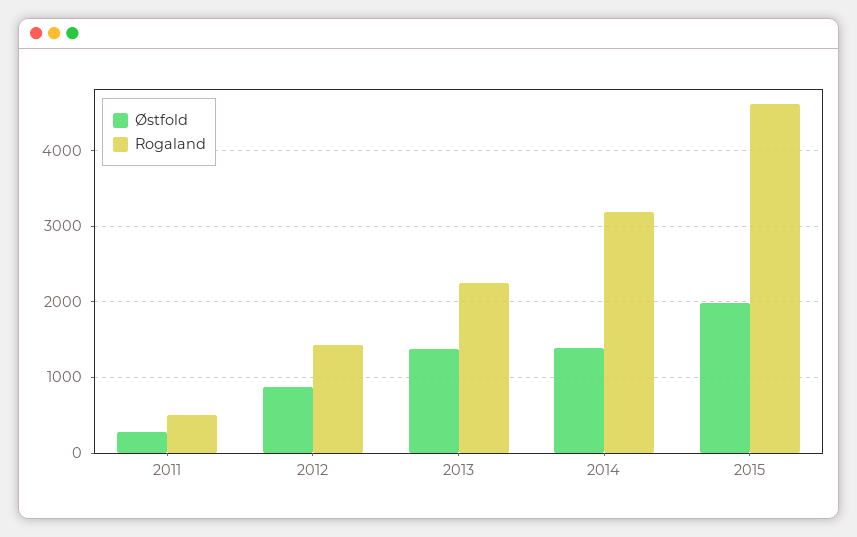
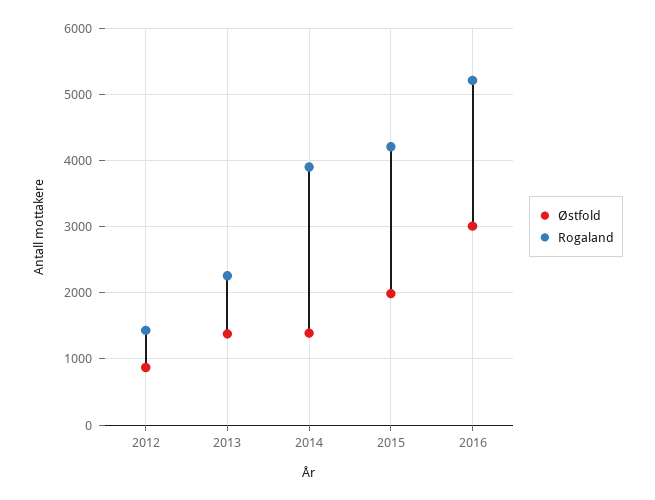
Østfold, 2011: 300 -> none
Rogaland, 2011: 500 -> none
Rogaland, 2014: 3200 -> 3900
Rogaland, 2015: 4600 -> 4200
Østfold, 2016: none -> 3000
Rogaland, 2016: none -> 5200

